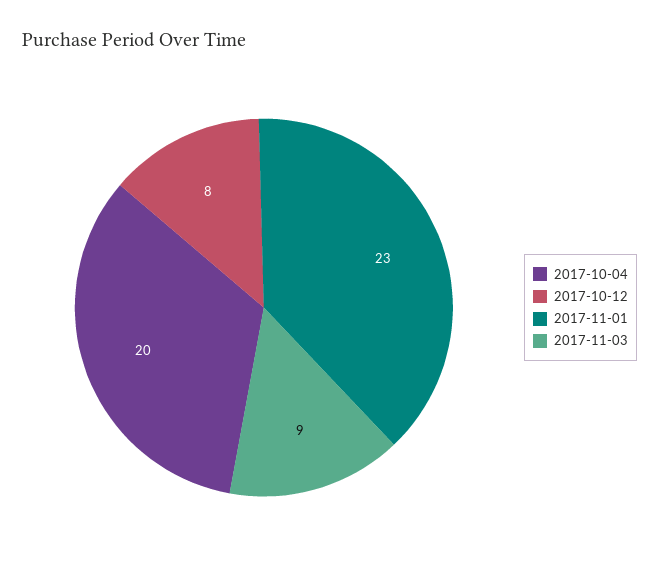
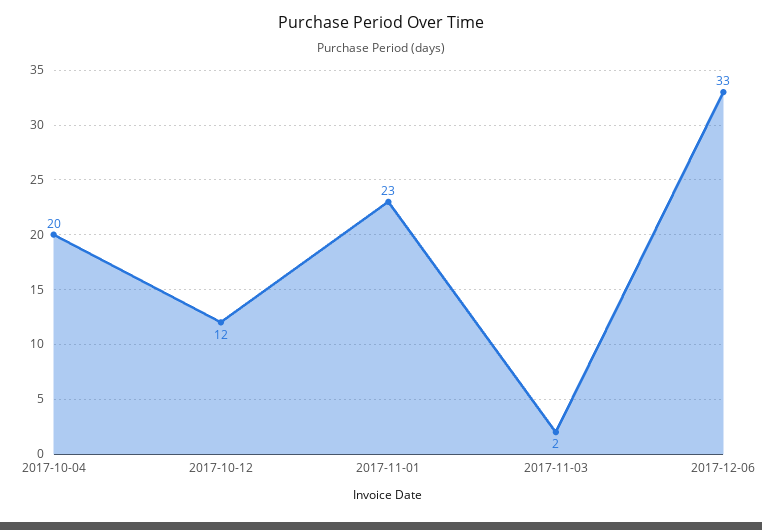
2017-10-12: 8 -> 12
2017-11-03: 9 -> 2
2017-12-06: none -> 33

